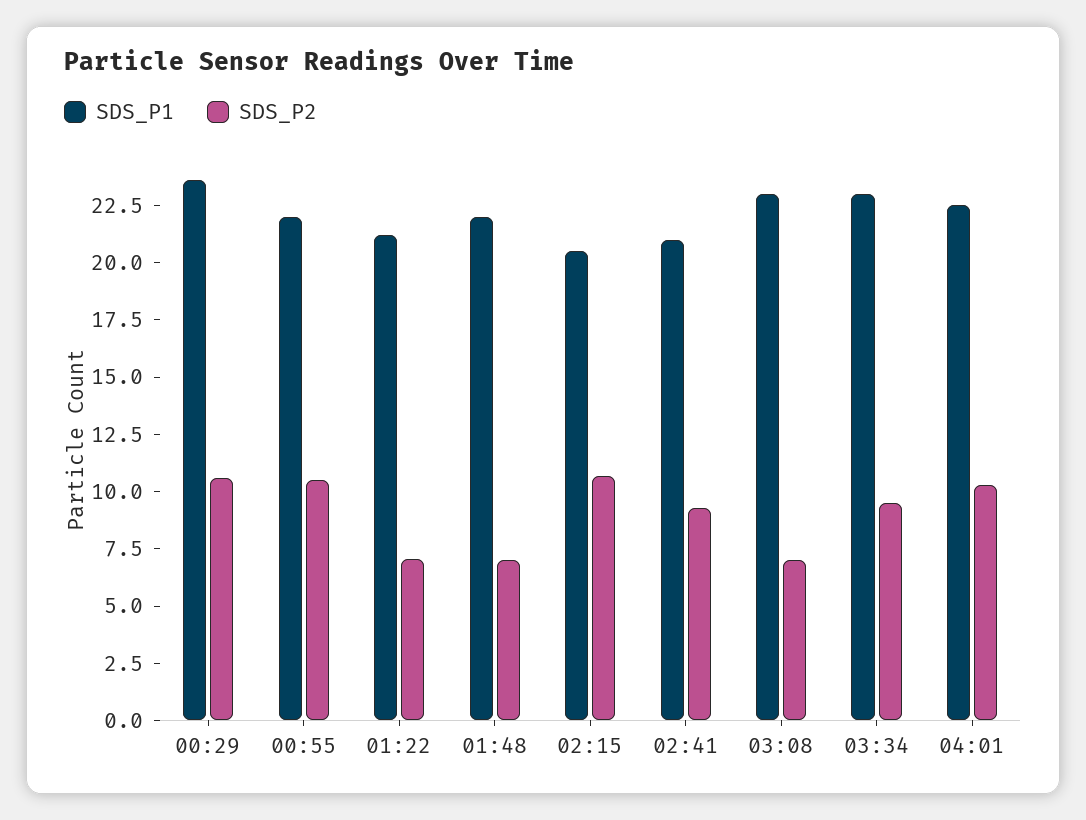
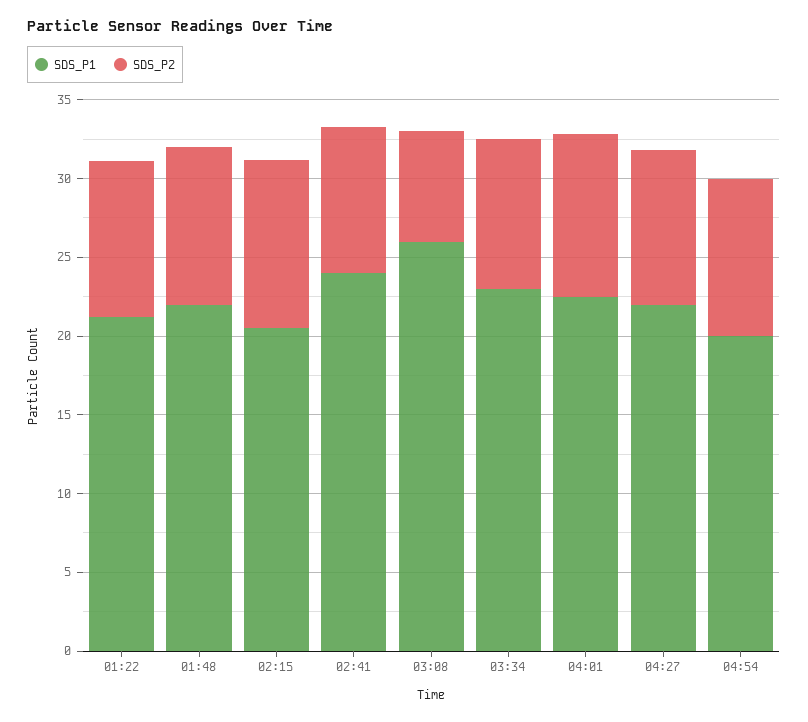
SDS_P1, 00:29: 23.5 -> none
SDS_P2, 00:29: 10.5 -> none
SDS_P1, 00:55: 22 -> none
SDS_P2, 00:55: 10.5 -> none
SDS_P2, 01:22: 7 -> 10
SDS_P2, 01:48: 7 -> 10
SDS_P1, 02:41: 21 -> 24
SDS_P1, 03:08: 23 -> 26
SDS_P1, 04:27: none -> 22
SDS_P2, 04:27: none -> 10
SDS_P1, 04:54: none -> 20
SDS_P2, 04:54: none -> 10

